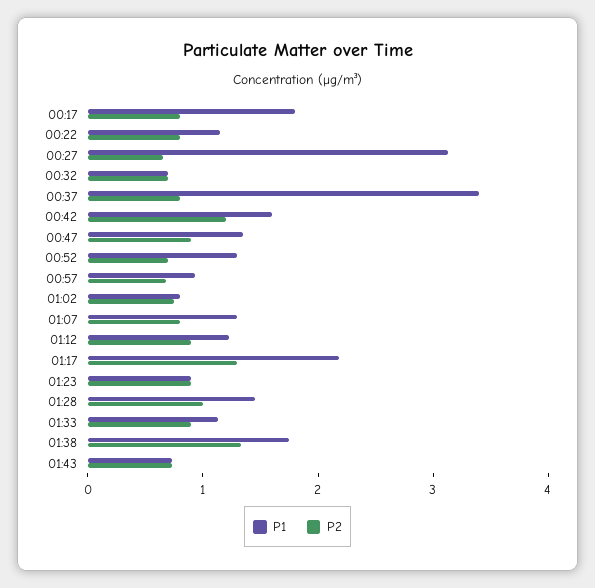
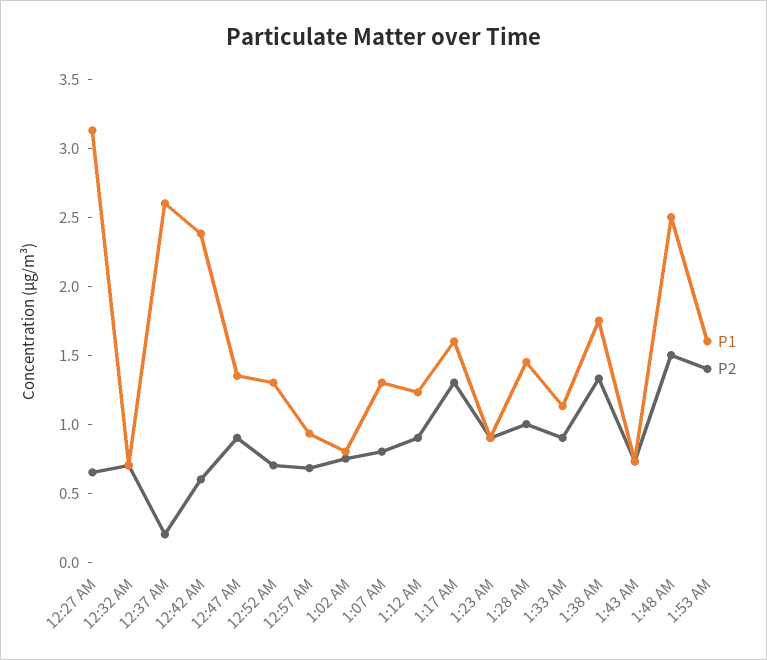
P1, 00:17: 1.8 -> none
P2, 00:17: 0.8 -> none
P1, 00:22: 1.2 -> none
P2, 00:22: 0.8 -> none
P1, 00:37: 3.4 -> 2.6
P2, 00:37: 0.8 -> 0.2
P1, 00:42: 1.6 -> 2.4
P2, 00:42: 1.2 -> 0.6
P1, 01:17: 2.2 -> 1.6
P1, 1:48 AM: none -> 2.5
P2, 1:48 AM: none -> 1.5
P1, 1:53 AM: none -> 1.6
P2, 1:53 AM: none -> 1.4

